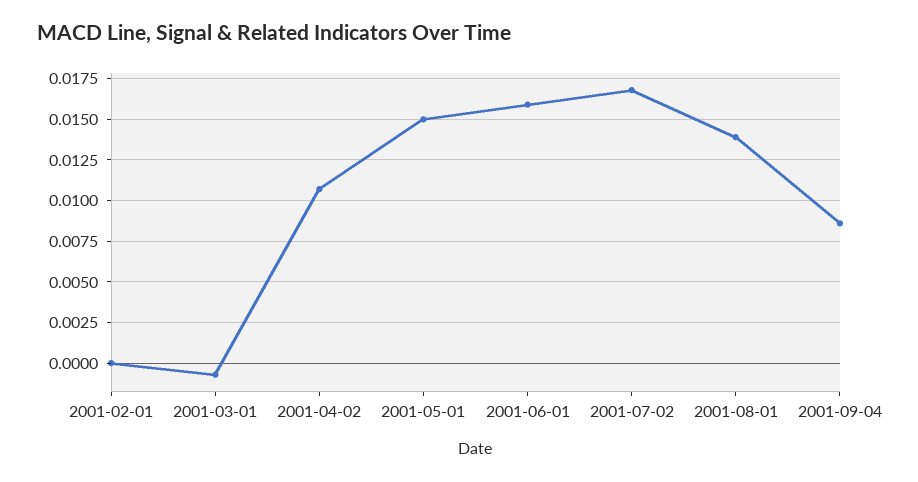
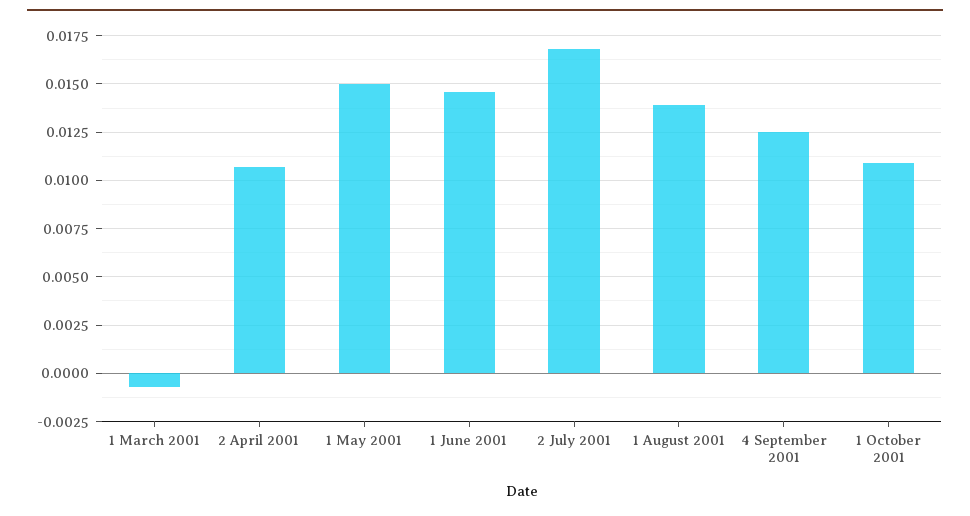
2001-02-01: 0 -> none
2001-06-01: 0.016 -> 0.0145
2001-09-04: 0.0085 -> 0.0125
1 October 2001: none -> 0.011

